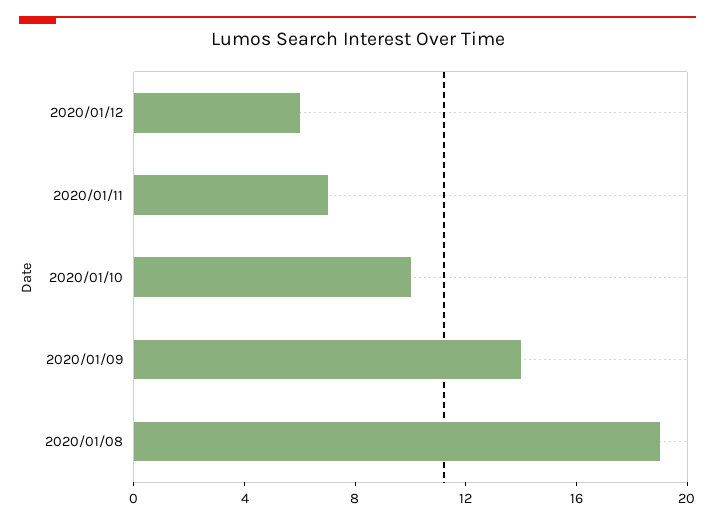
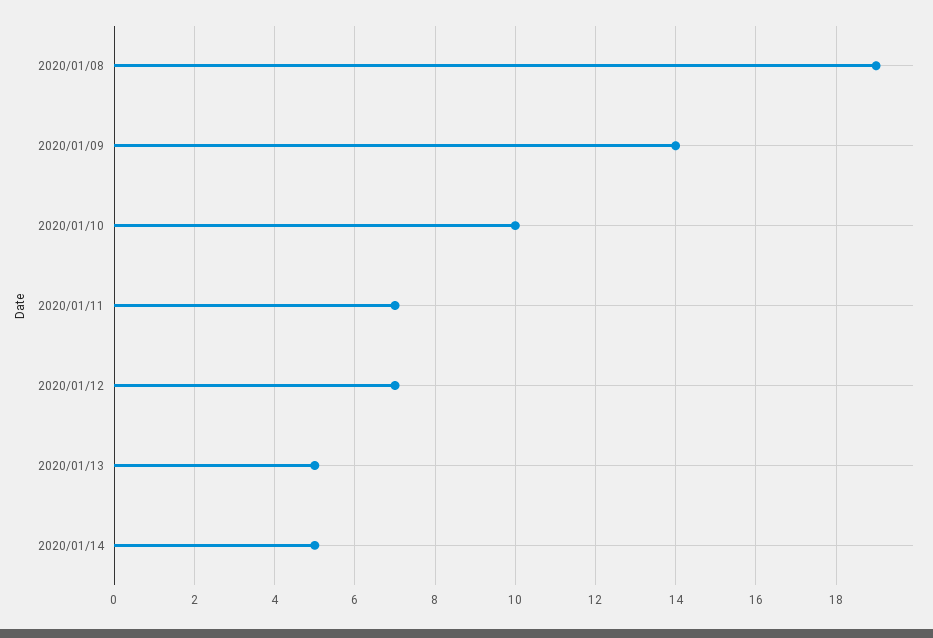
2020/01/12: 6 -> 7
2020/01/13: none -> 5
2020/01/14: none -> 5

